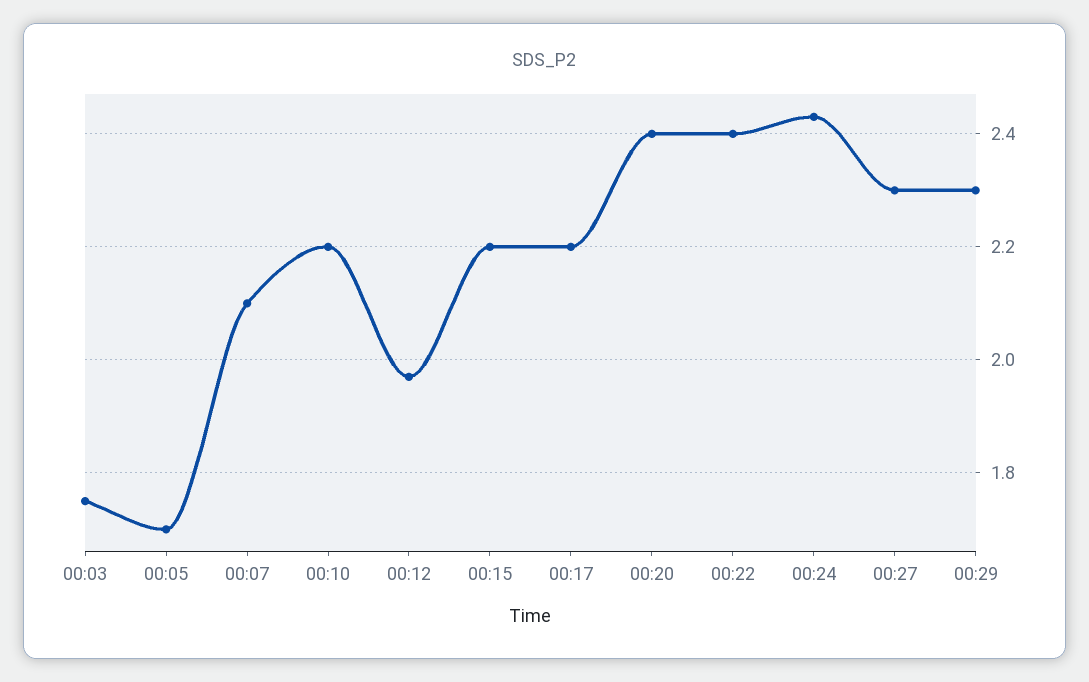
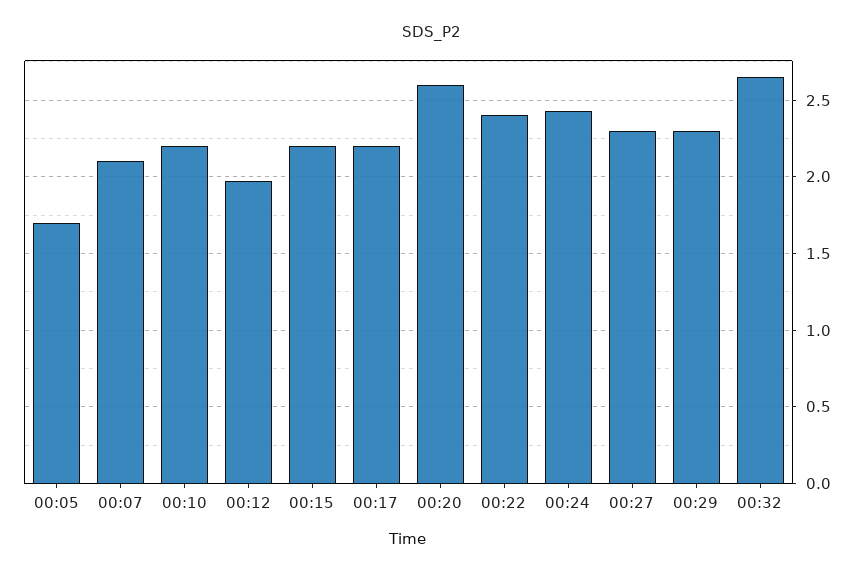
00:03: 1.75 -> none
00:20: 2.4 -> 2.6
00:32: none -> 2.65

